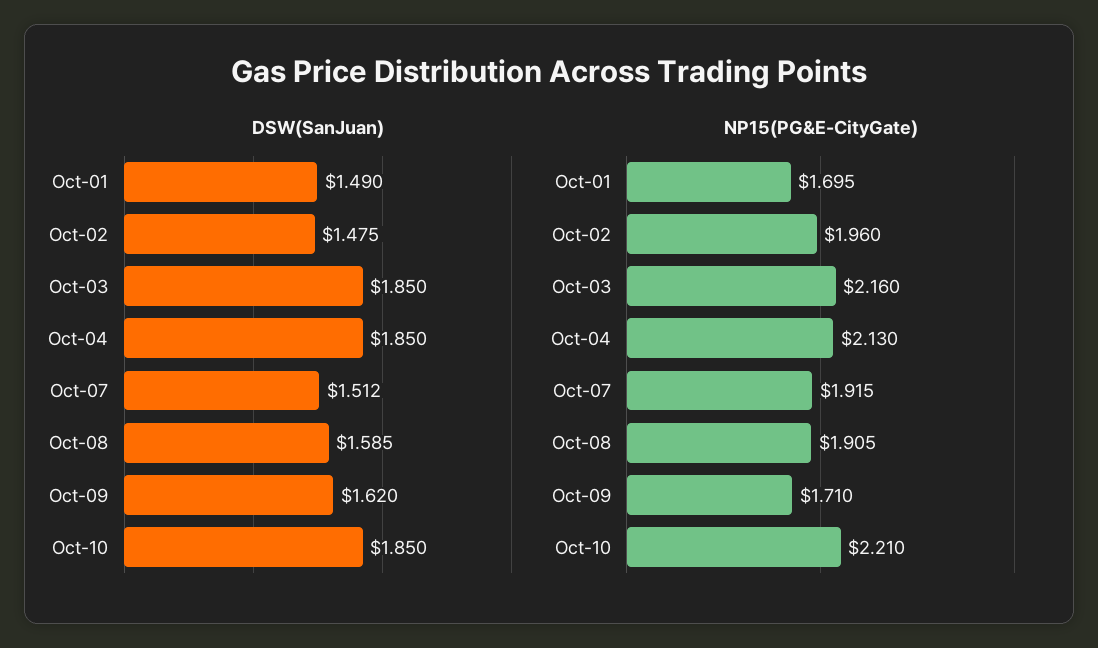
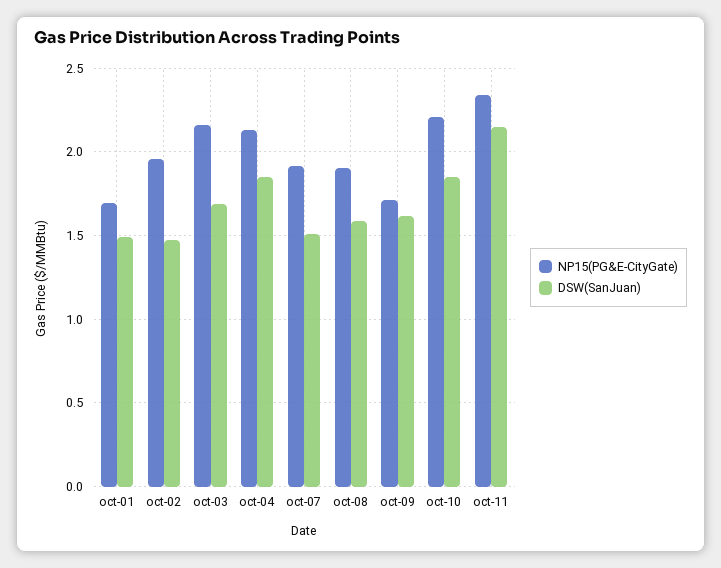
DSW(SanJuan), Oct-03: 1.85 -> 1.7
NP15(PG&E-CityGate), oct-11: none -> 2.35
DSW(SanJuan), oct-11: none -> 2.15

